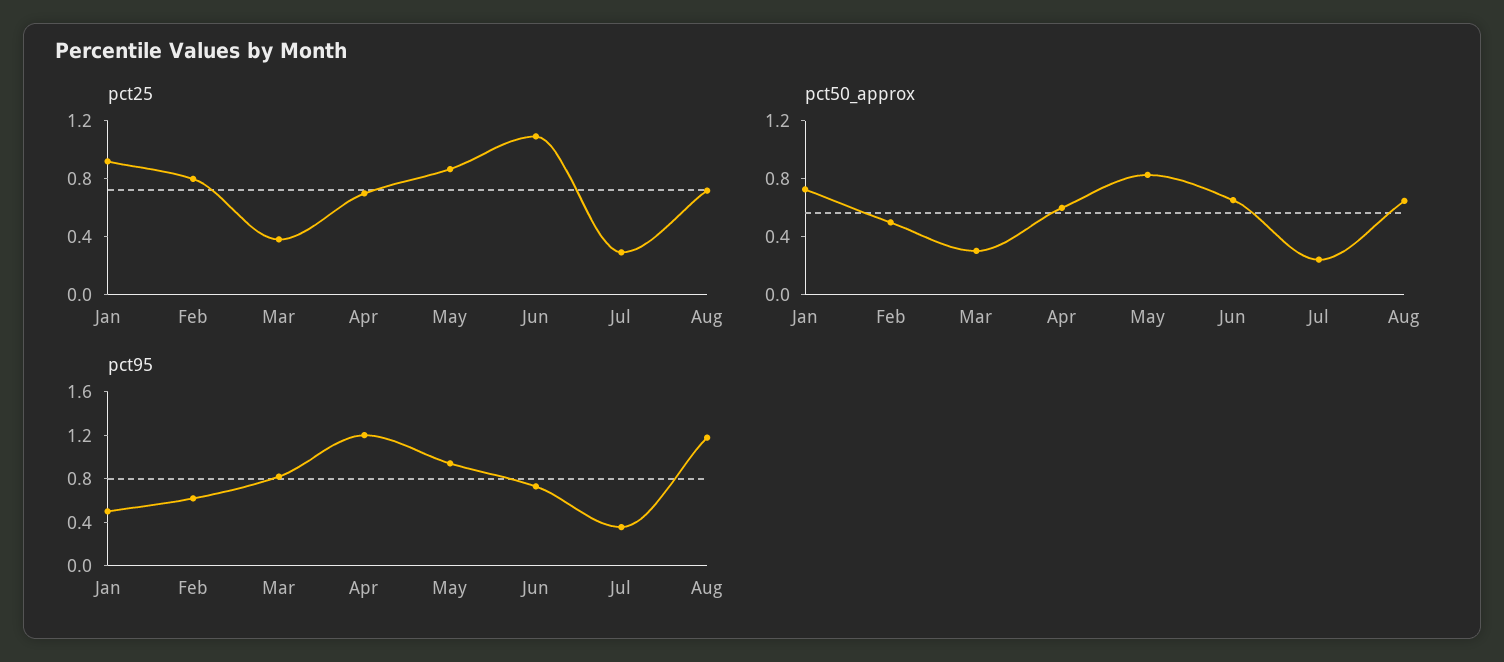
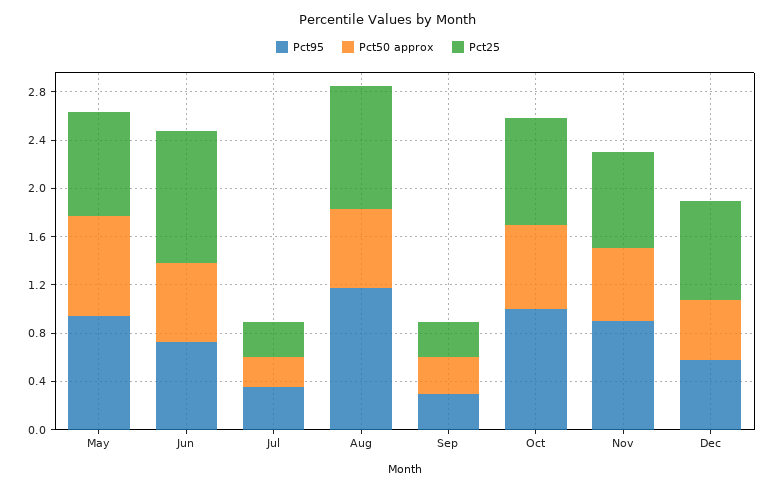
pct25, Jan: 0.9 -> none
pct25, Feb: 0.8 -> none
pct25, Mar: 0.4 -> none
pct25, Apr: 0.7 -> none
pct25, Aug: 0.7 -> 1
pct50_approx, Jan: 0.7 -> none
pct50_approx, Feb: 0.5 -> none
pct50_approx, Mar: 0.3 -> none
pct50_approx, Apr: 0.6 -> none
pct95, Jan: 0.5 -> none
pct95, Feb: 0.6 -> none
pct95, Mar: 0.8 -> none
pct95, Apr: 1.2 -> none
pct95, Sep: none -> 0.3
pct50_approx, Sep: none -> 0.3
pct25, Sep: none -> 0.3
pct95, Oct: none -> 1
pct50_approx, Oct: none -> 0.7
pct25, Oct: none -> 0.9
pct95, Nov: none -> 0.9
pct50_approx, Nov: none -> 0.6
pct25, Nov: none -> 0.8
pct95, Dec: none -> 0.6
pct50_approx, Dec: none -> 0.5
pct25, Dec: none -> 0.8

